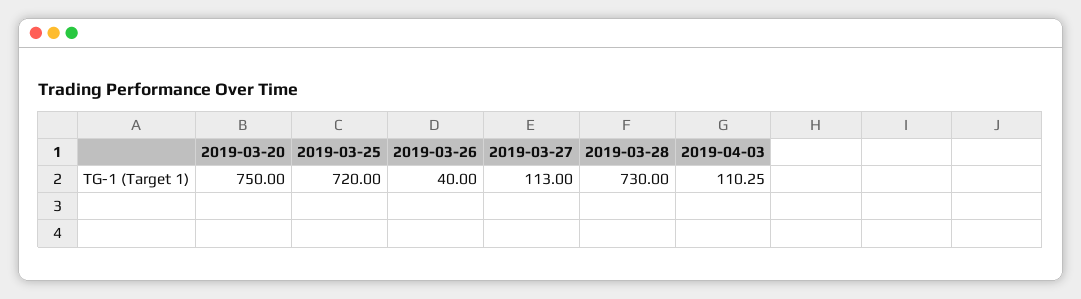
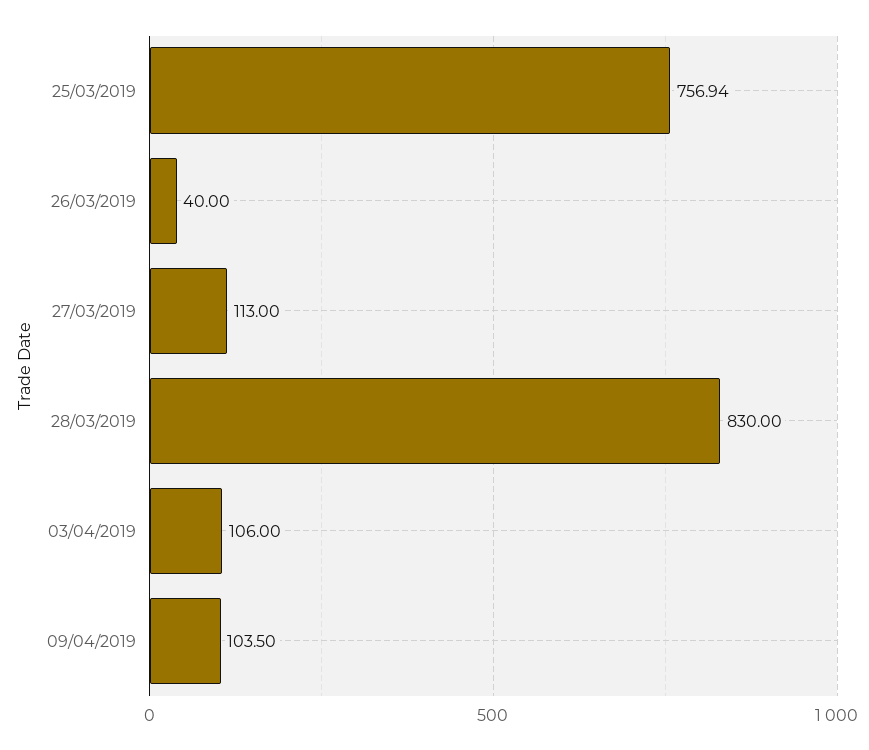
2019-03-20: 750 -> none
2019-03-25: 720 -> 756.94
2019-03-28: 730 -> 830
2019-04-03: 110.25 -> 106
09/04/2019: none -> 103.5

